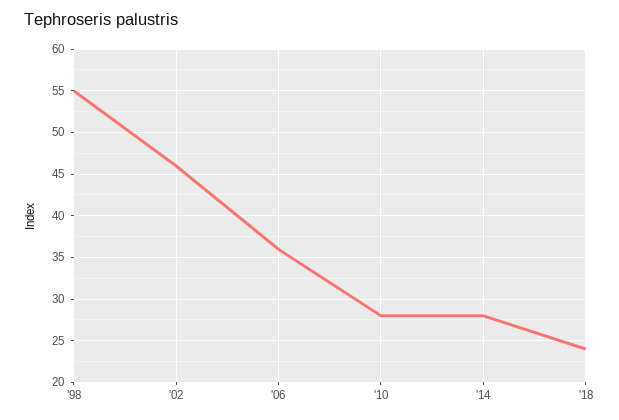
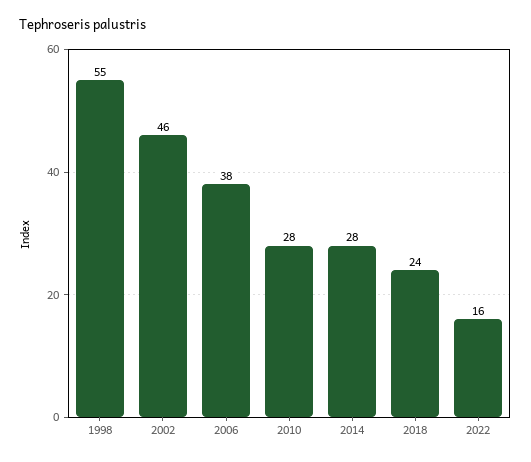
'06: 36 -> 38
2022: none -> 16

